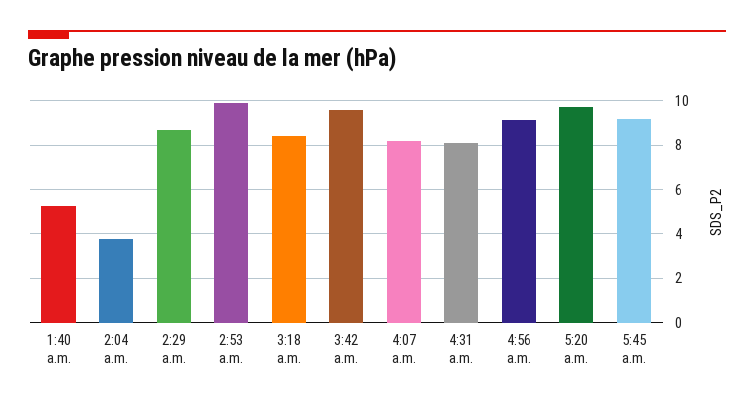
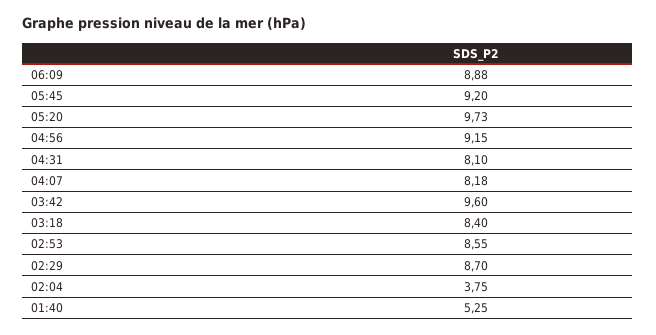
2:53 a.m.: 10 -> 8.55
06:09: none -> 8.88

